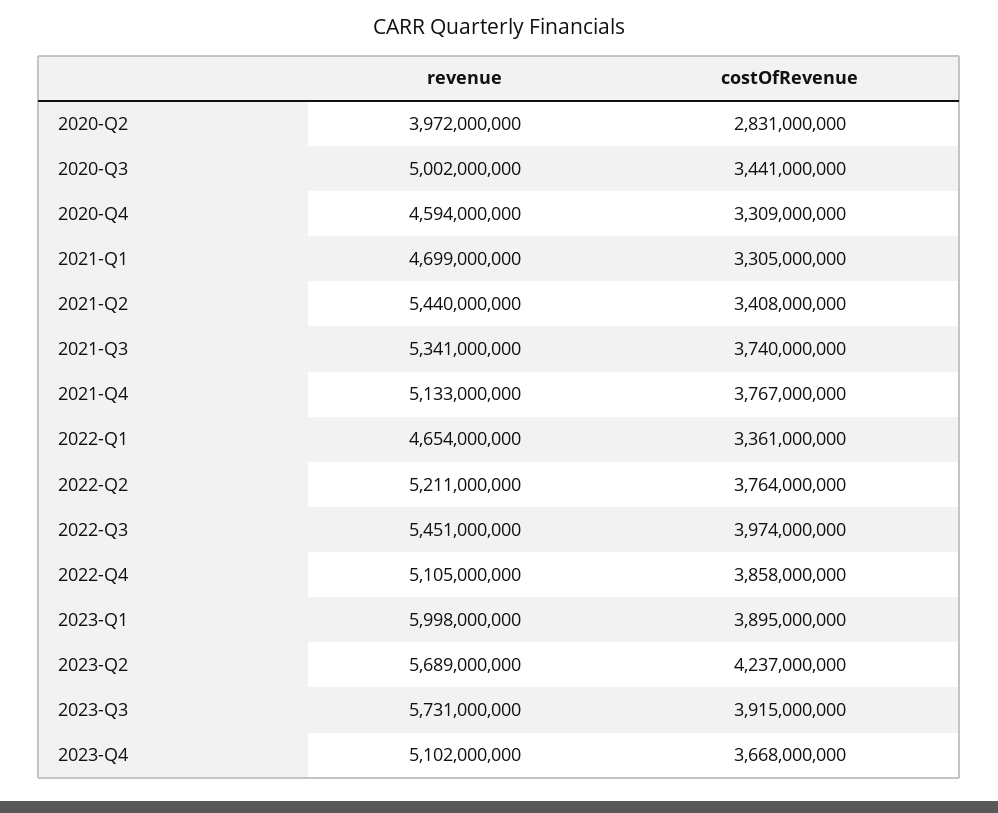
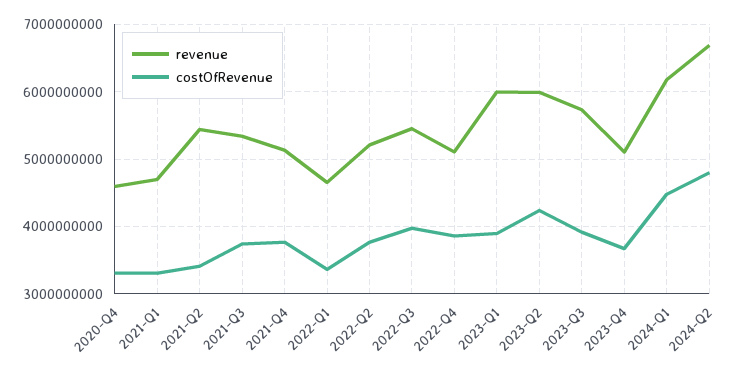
revenue, 2020-Q2: 3972000000 -> none
costOfRevenue, 2020-Q2: 2831000000 -> none
revenue, 2020-Q3: 5002000000 -> none
costOfRevenue, 2020-Q3: 3441000000 -> none
revenue, 2023-Q2: 5689000000 -> 6000000000
revenue, 2024-Q1: none -> 6200000000
costOfRevenue, 2024-Q1: none -> 4500000000
revenue, 2024-Q2: none -> 6700000000
costOfRevenue, 2024-Q2: none -> 4800000000

